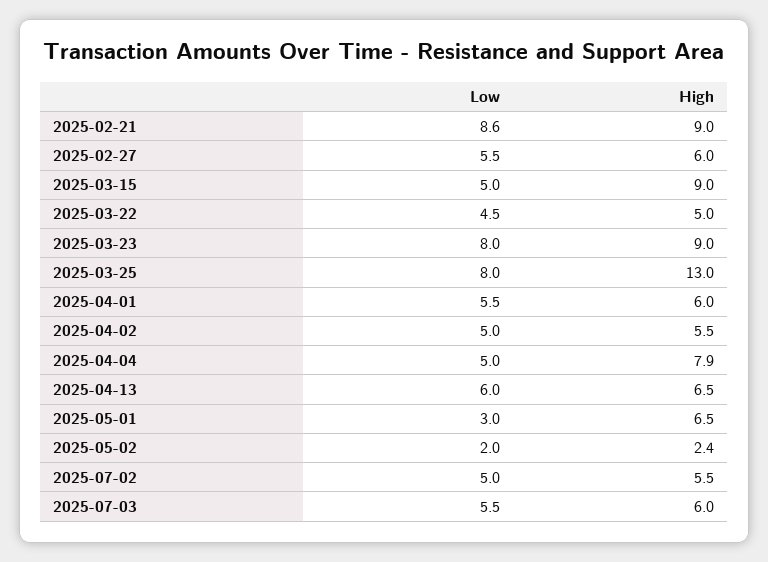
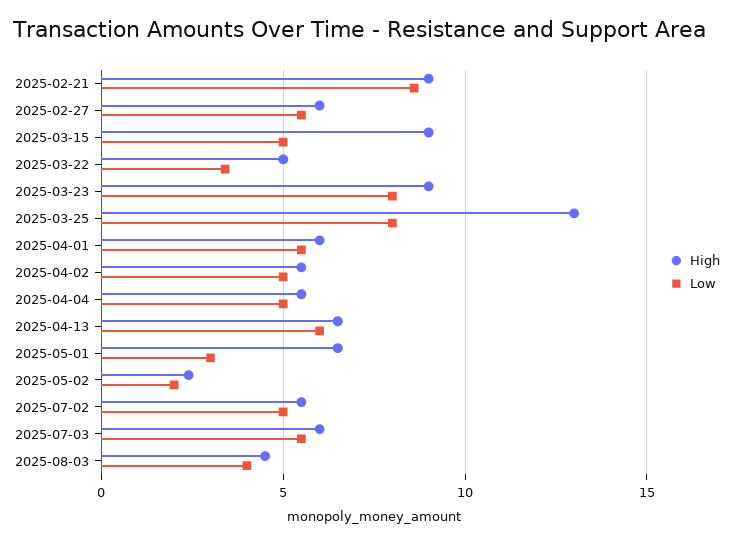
Low, 2025-03-22: 4.5 -> 3.5
High, 2025-04-04: 7.9 -> 5.5
High, 2025-08-03: none -> 4.5
Low, 2025-08-03: none -> 4

